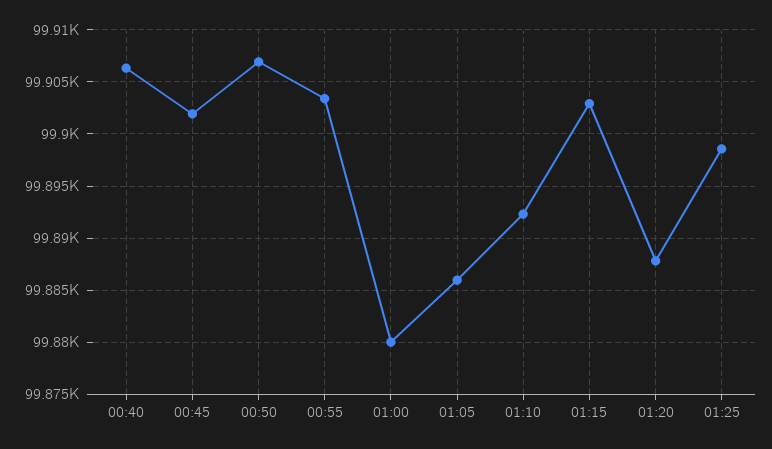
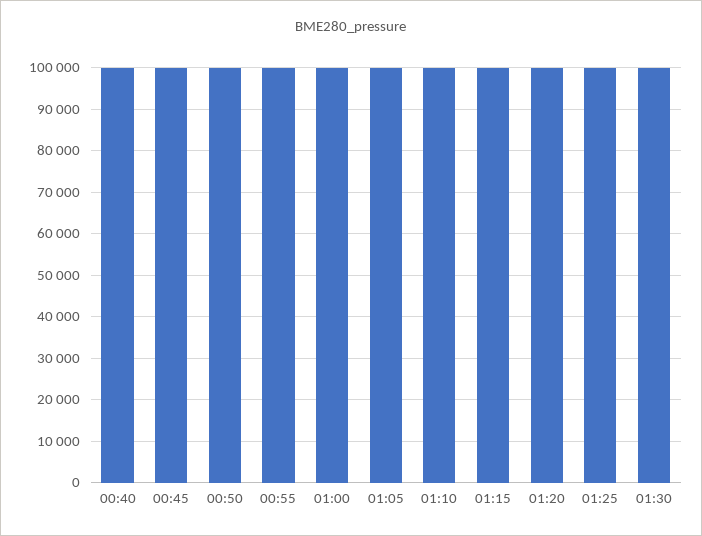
01:30: none -> 100000

